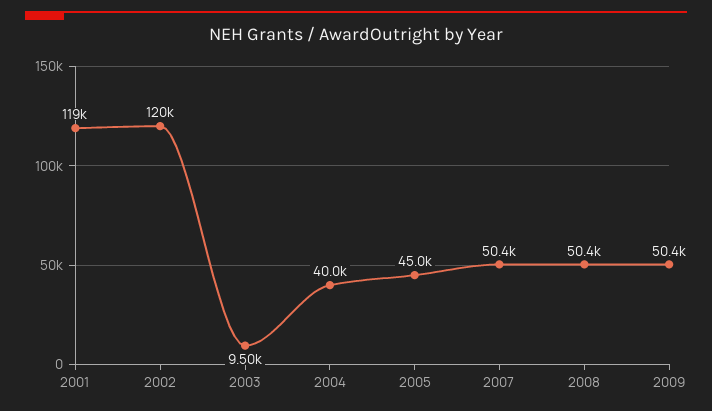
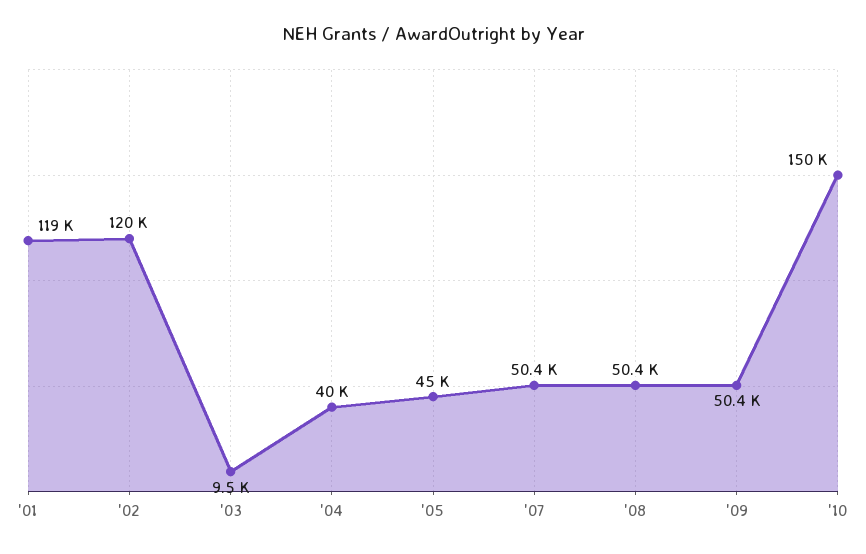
'10: none -> 150000

